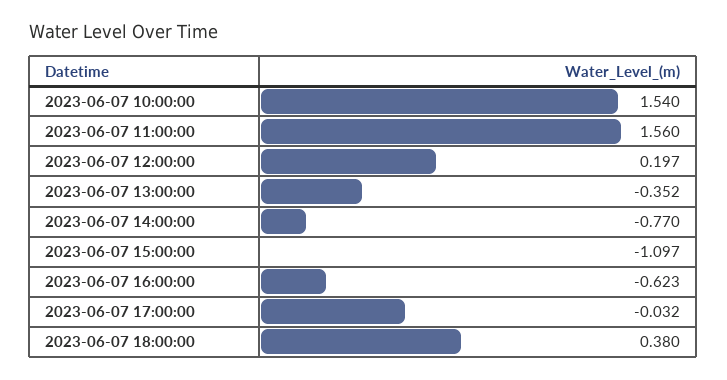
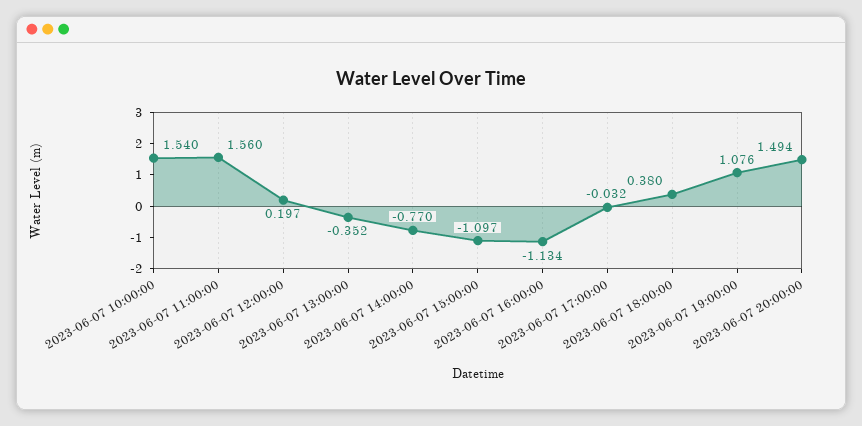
2023-06-07 16:00:00: -0.623 -> -1.134
2023-06-07 19:00:00: none -> 1.076
2023-06-07 20:00:00: none -> 1.494

